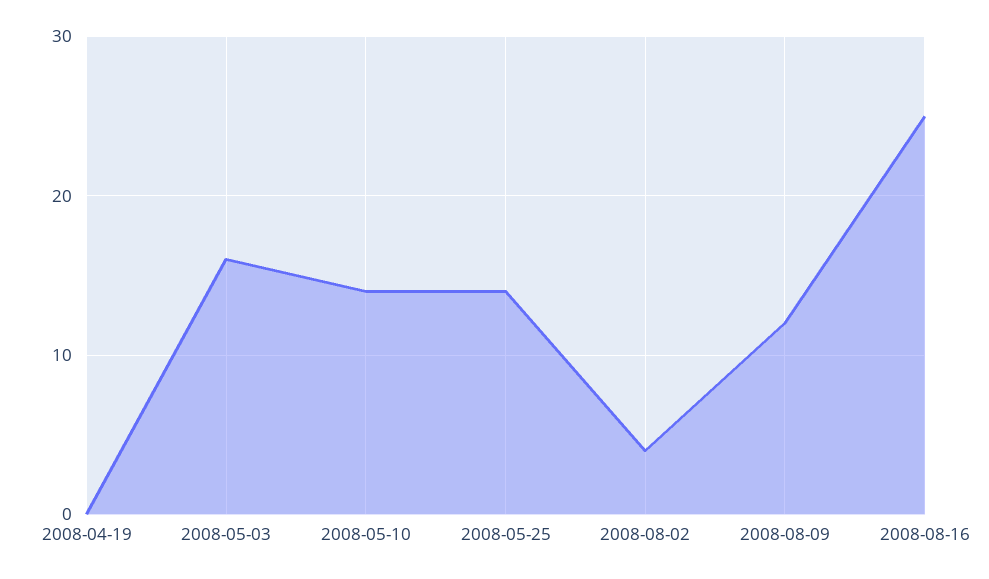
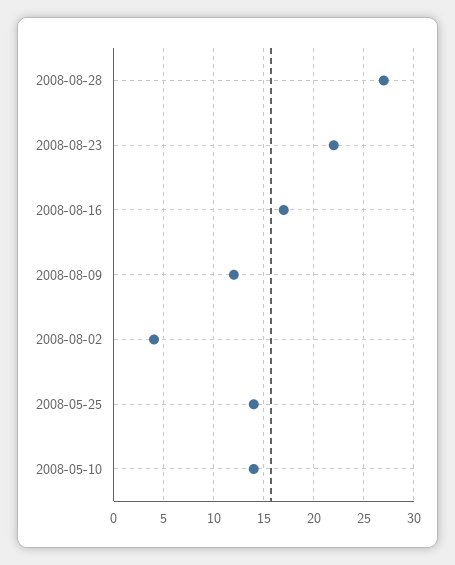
2008-04-19: 0 -> none
2008-05-03: 16 -> none
2008-08-16: 25 -> 17
2008-08-28: none -> 27
2008-08-23: none -> 22

